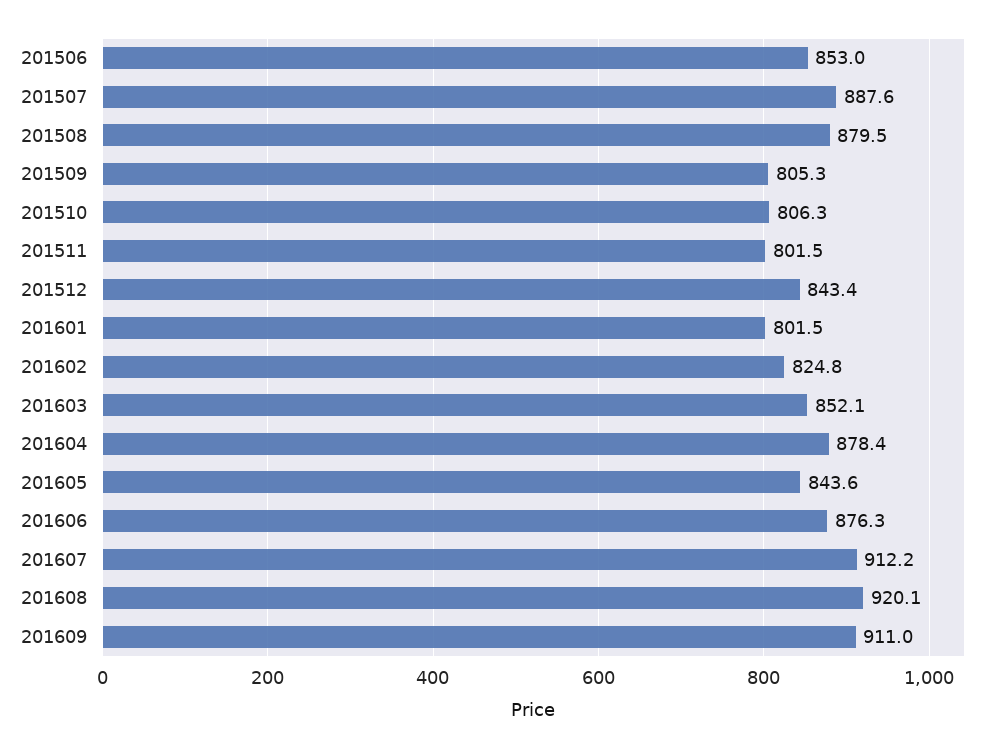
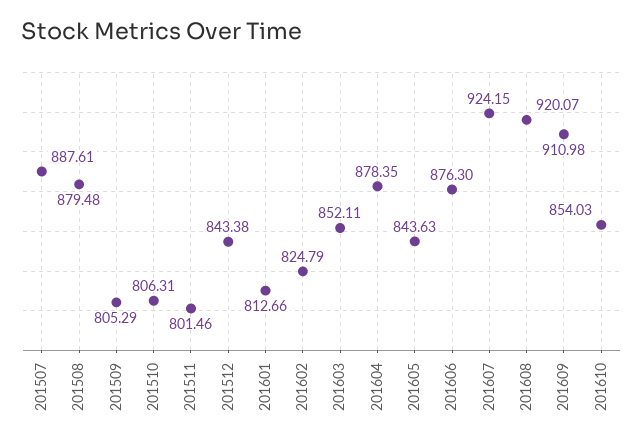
201506: 853 -> none
201601: 801.5 -> 812.66
201607: 912.2 -> 924.15
201610: none -> 854.03

